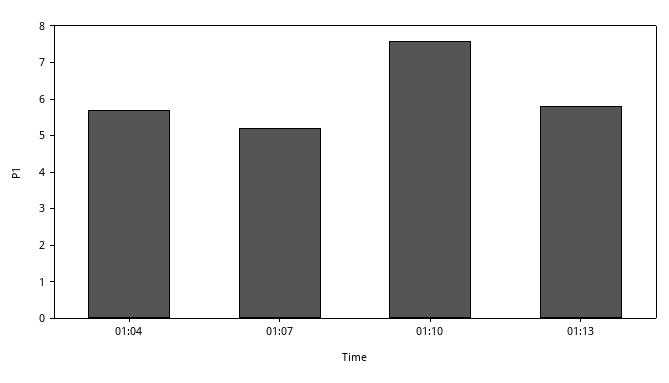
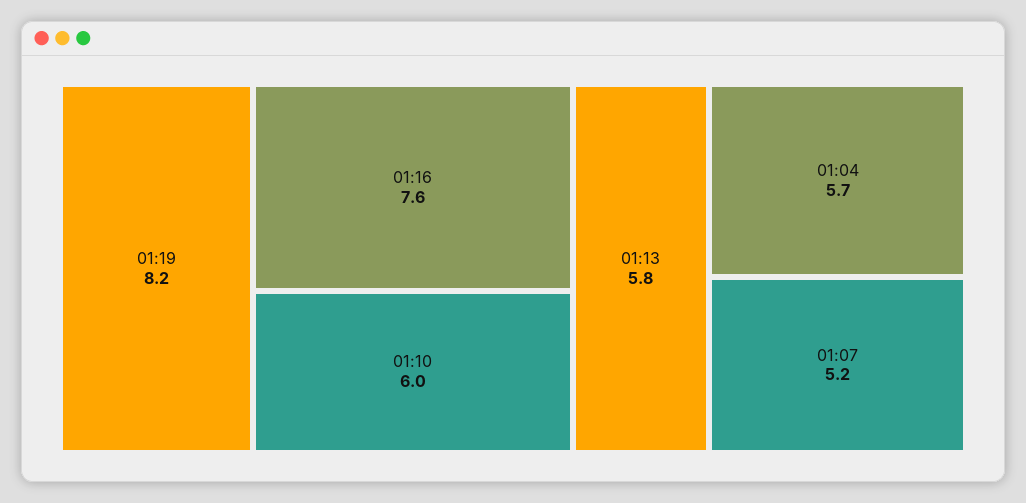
01:10: 7.5 -> 6
01:19: none -> 8.2
01:16: none -> 7.6

